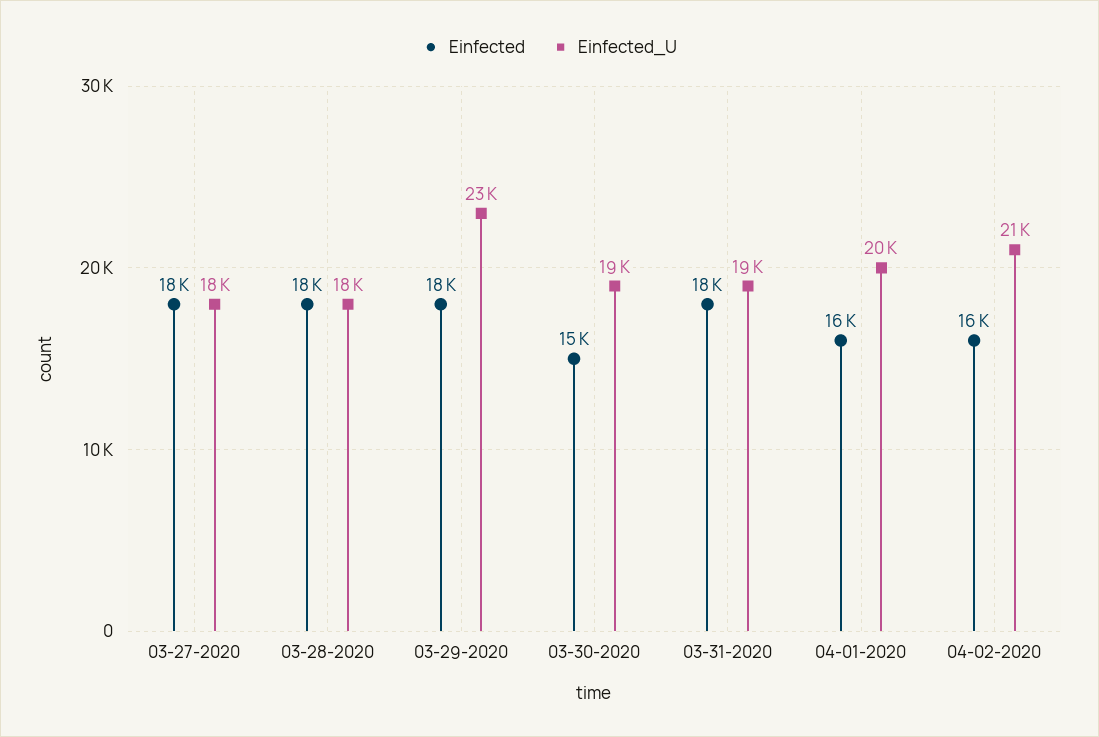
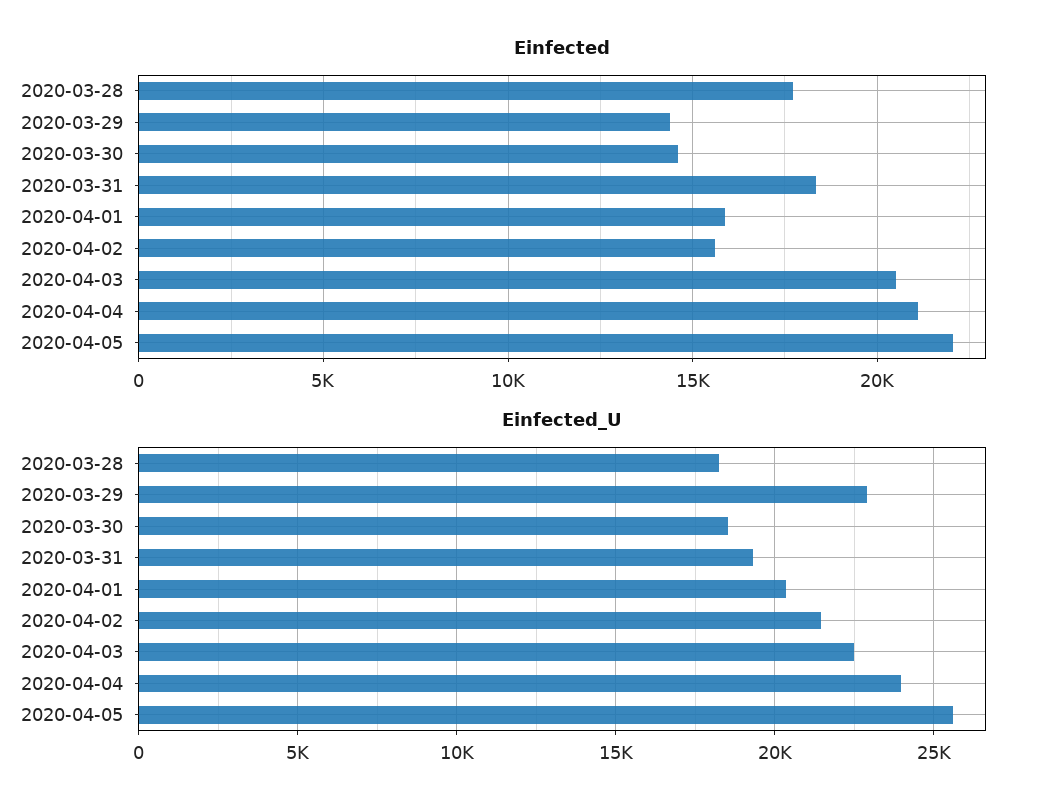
Einfected, 03-27-2020: 18000 -> none
Einfected_U, 03-27-2020: 18000 -> none
Einfected, 03-29-2020: 18000 -> 14500
Einfected, 2020-04-03: none -> 20500
Einfected, 2020-04-04: none -> 21000
Einfected, 2020-04-05: none -> 22000
Einfected_U, 2020-04-03: none -> 22500
Einfected_U, 2020-04-04: none -> 24000
Einfected_U, 2020-04-05: none -> 25500

